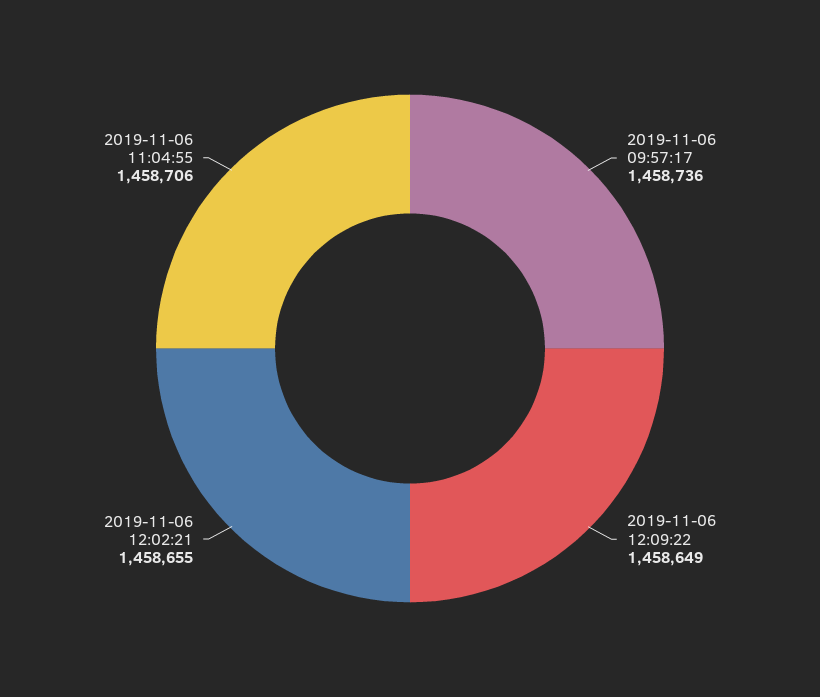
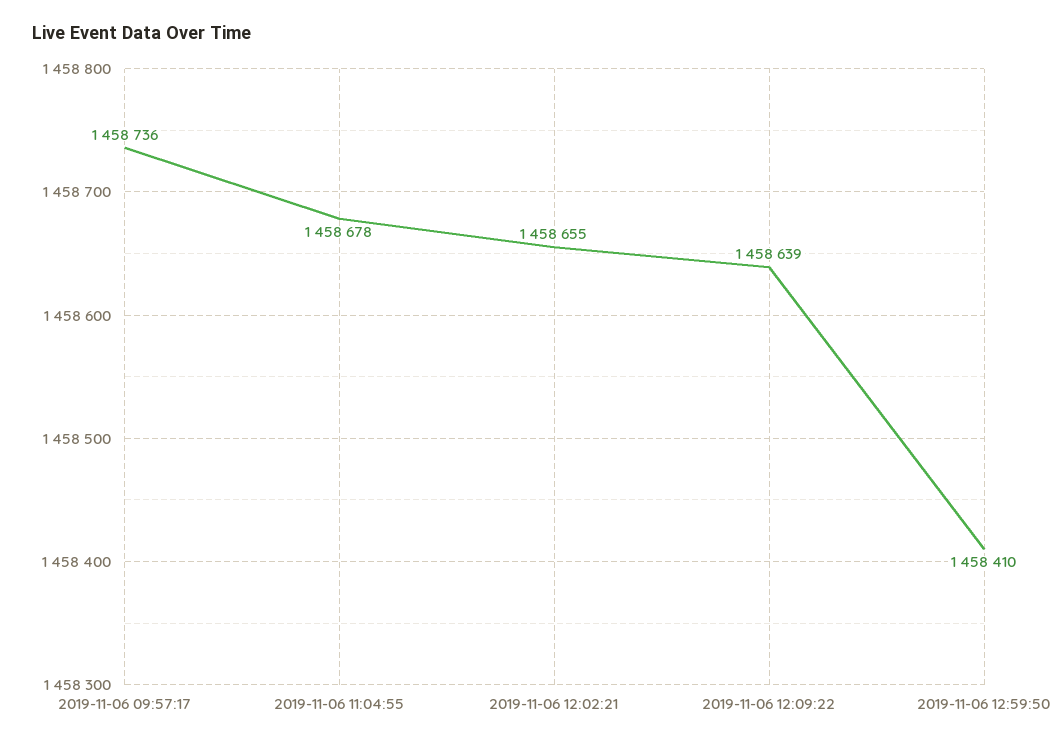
2019-11-06 12:09:22: 1458649 -> 1458639
2019-11-06 11:04:55: 1458706 -> 1458678
2019-11-06 12:59:50: none -> 1458410

